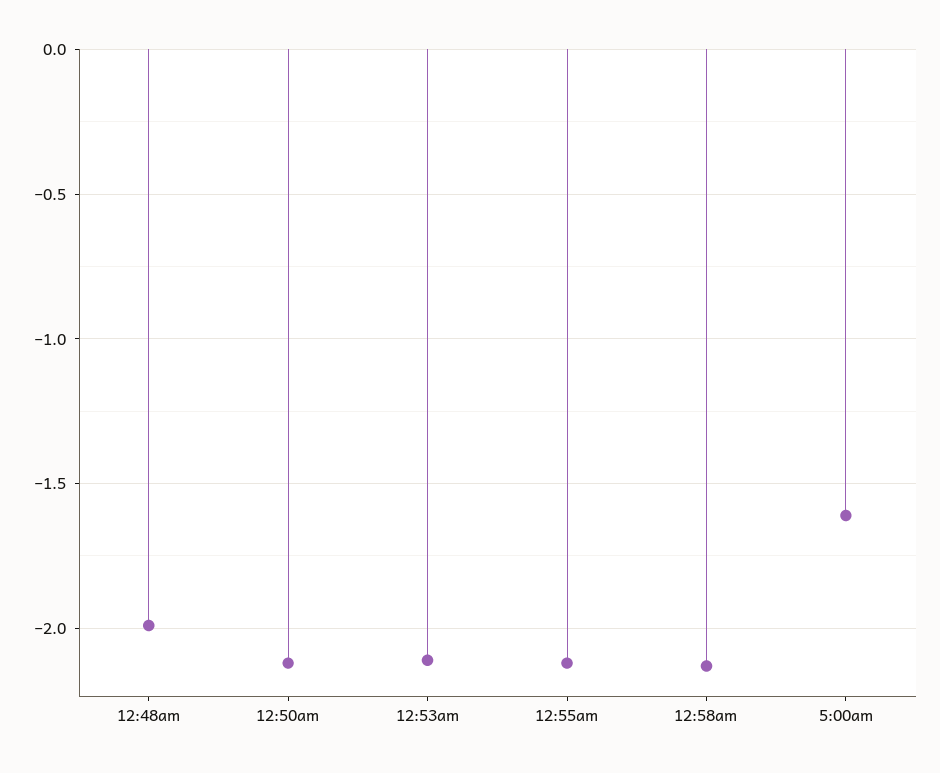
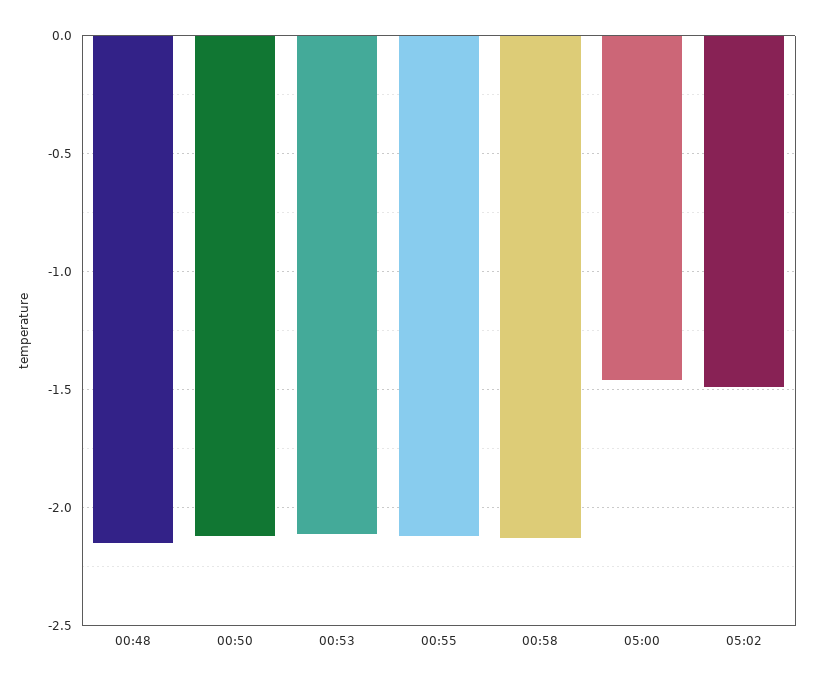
12:48am: -2 -> -2.15
5:00am: -1.6 -> -1.45
05:02: none -> -1.5

